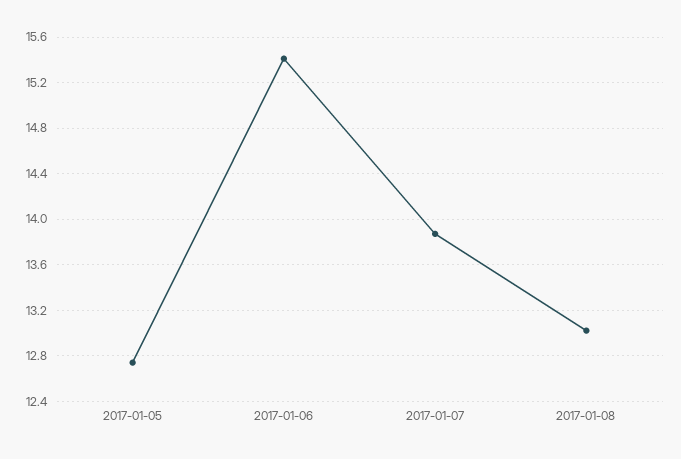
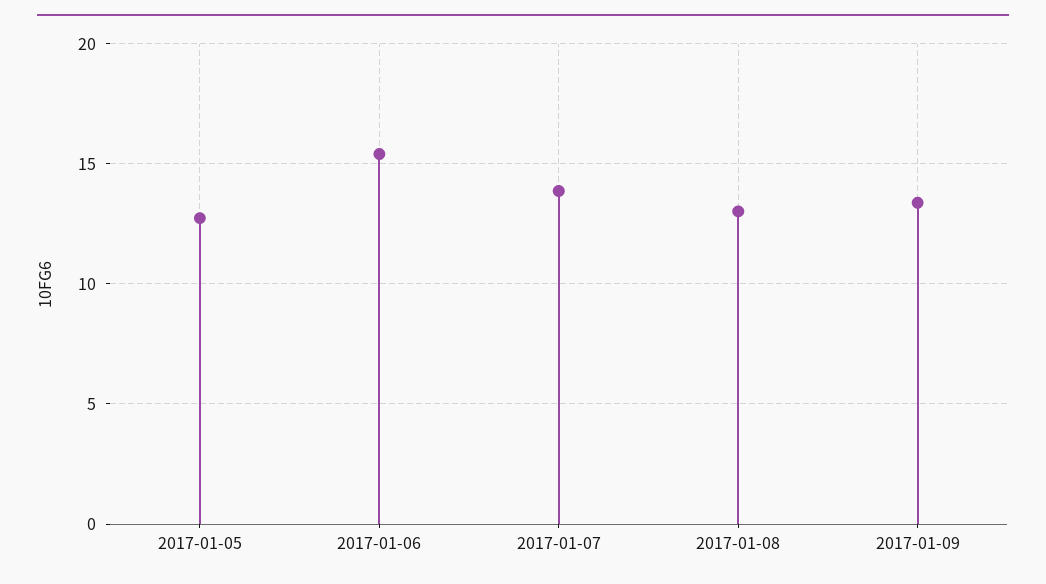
2017-01-09: none -> 13.5

